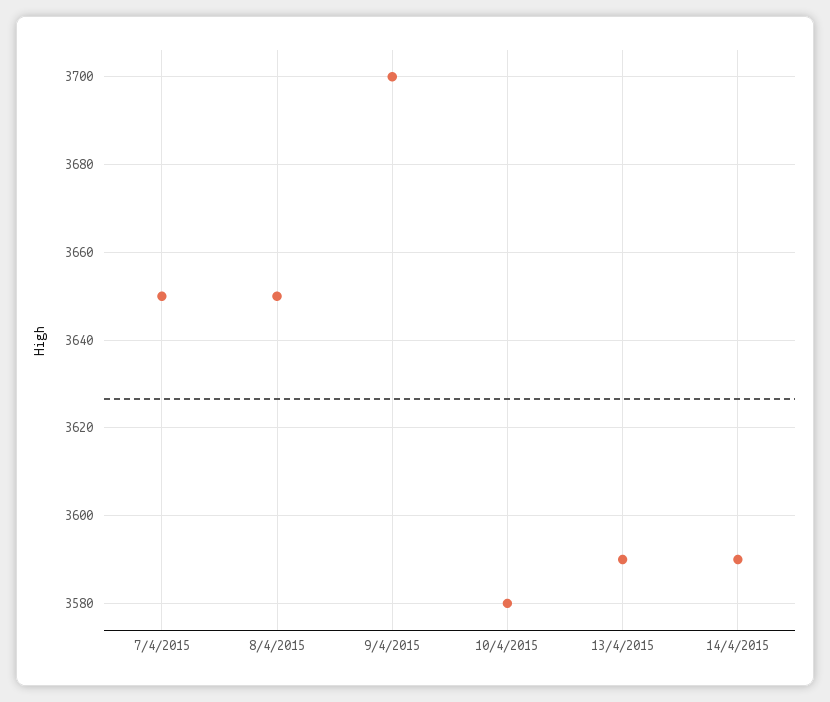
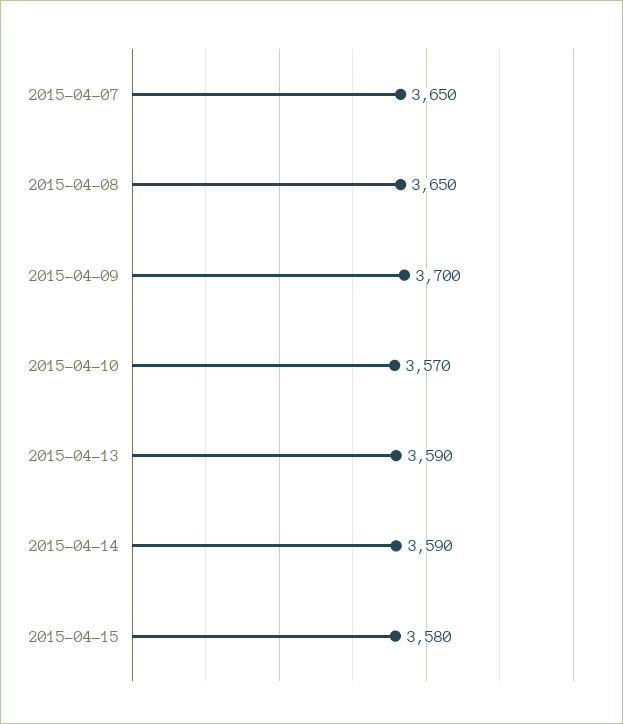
10/4/2015: 3580 -> 3570
2015-04-15: none -> 3580

